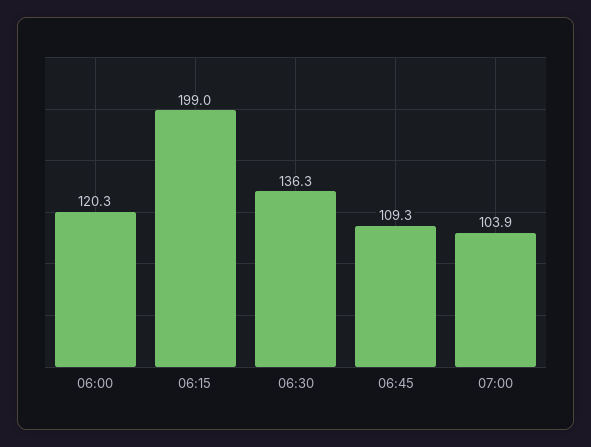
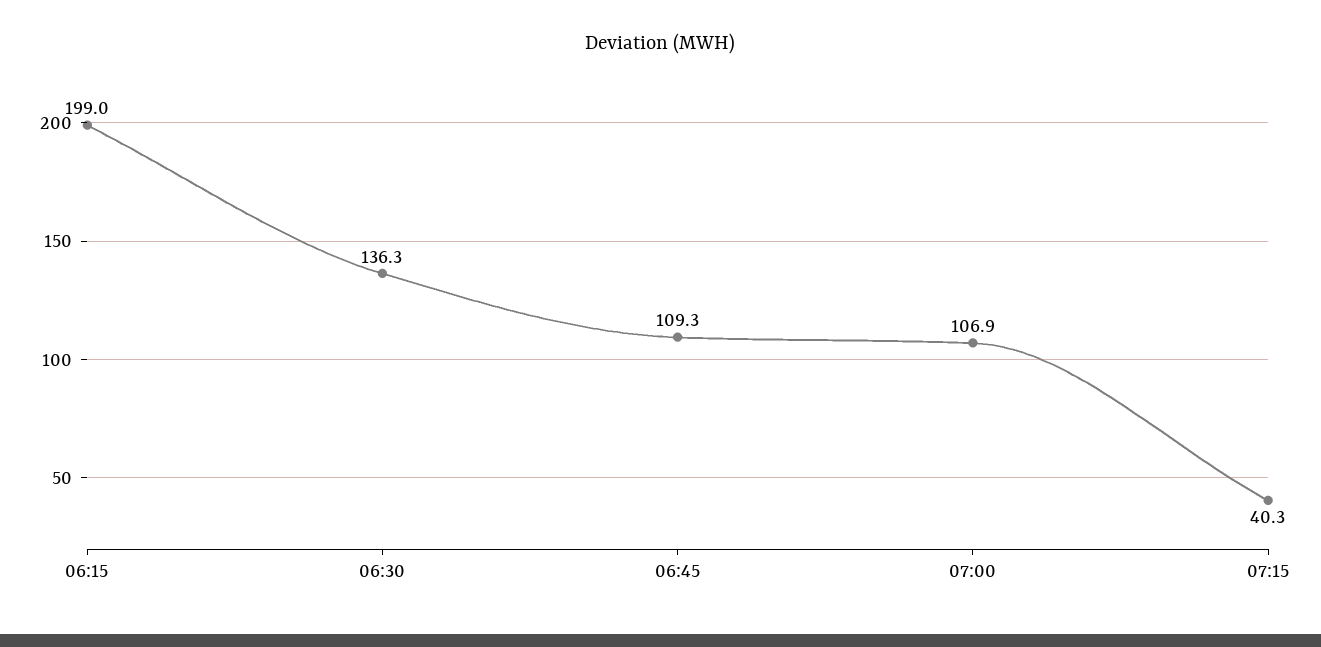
06:00: 120.3 -> none
07:00: 103.9 -> 106.9
07:15: none -> 40.3

